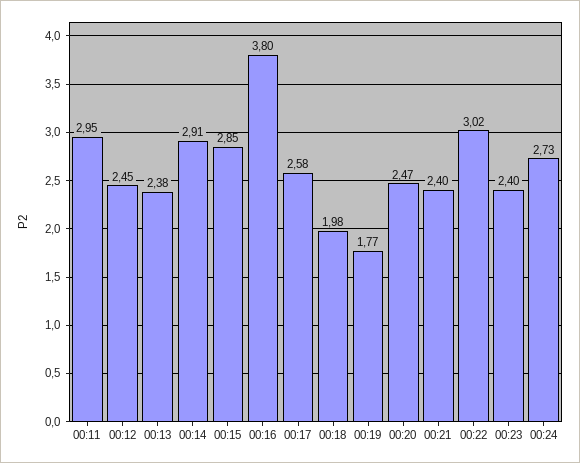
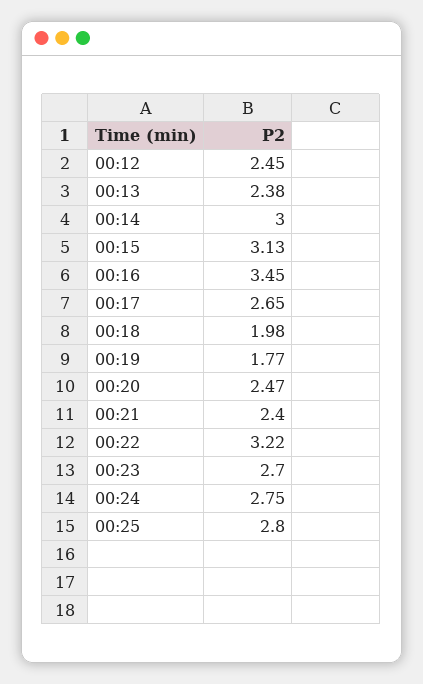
00:11: 2.95 -> none
00:14: 2.91 -> 3
00:15: 2.85 -> 3.13
00:16: 3.8 -> 3.45
00:17: 2.58 -> 2.65
00:22: 3.02 -> 3.22
00:23: 2.4 -> 2.7
00:24: 2.73 -> 2.75
00:25: none -> 2.8

